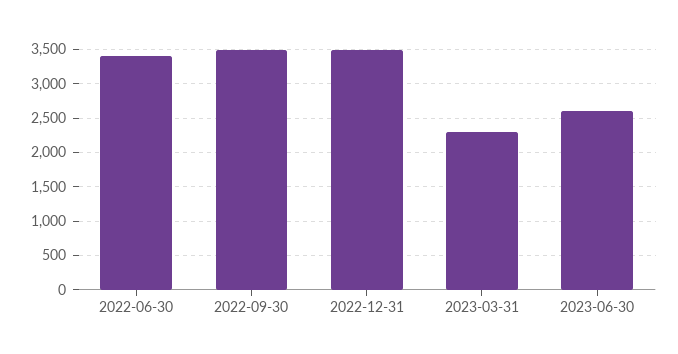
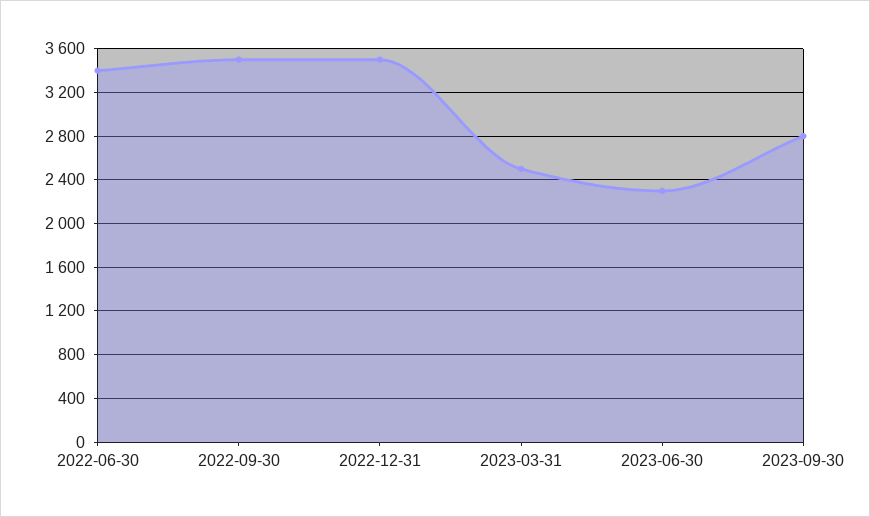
2023-03-31: 2300 -> 2500
2023-06-30: 2600 -> 2300
2023-09-30: none -> 2800

